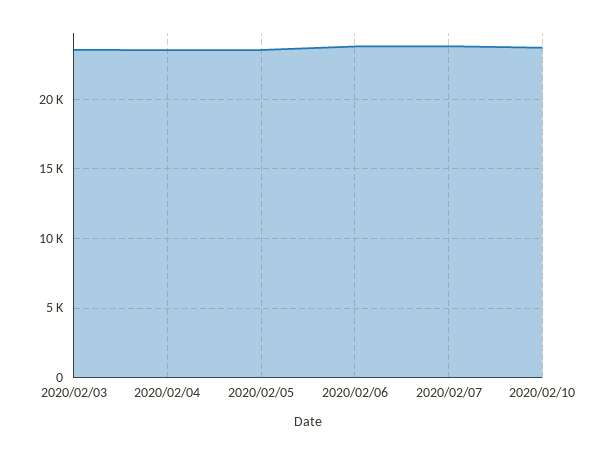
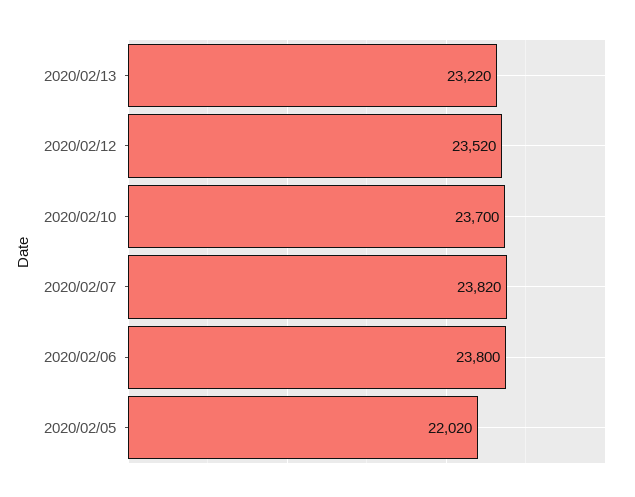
2020/02/03: 23500 -> none
2020/02/04: 23500 -> none
2020/02/05: 23500 -> 22020
2020/02/13: none -> 23220
2020/02/12: none -> 23520

